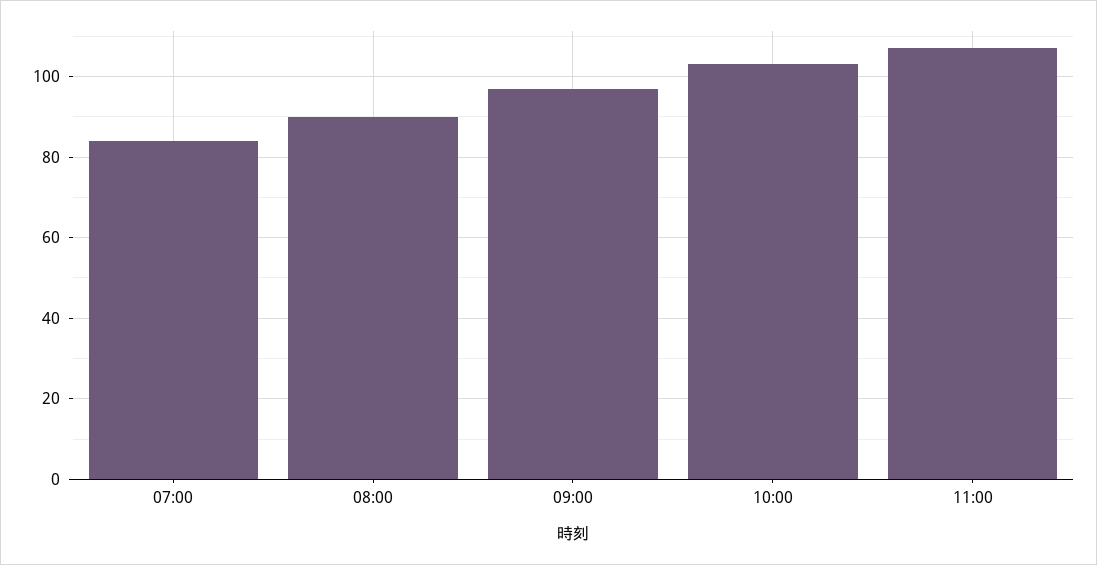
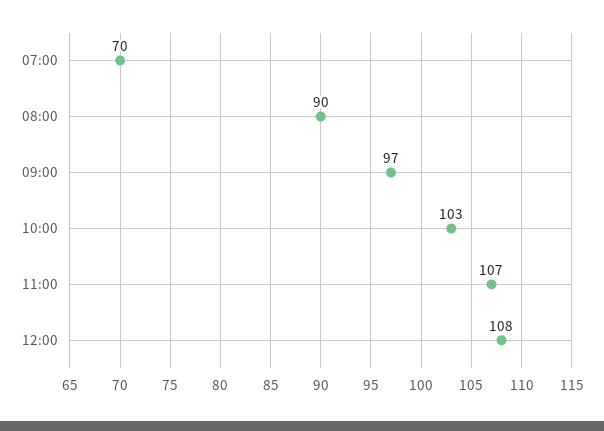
07:00: 85 -> 70
12:00: none -> 108

